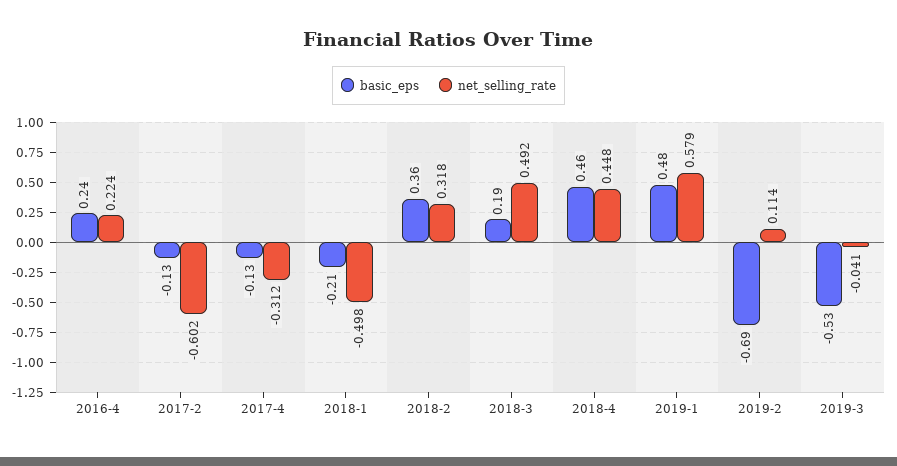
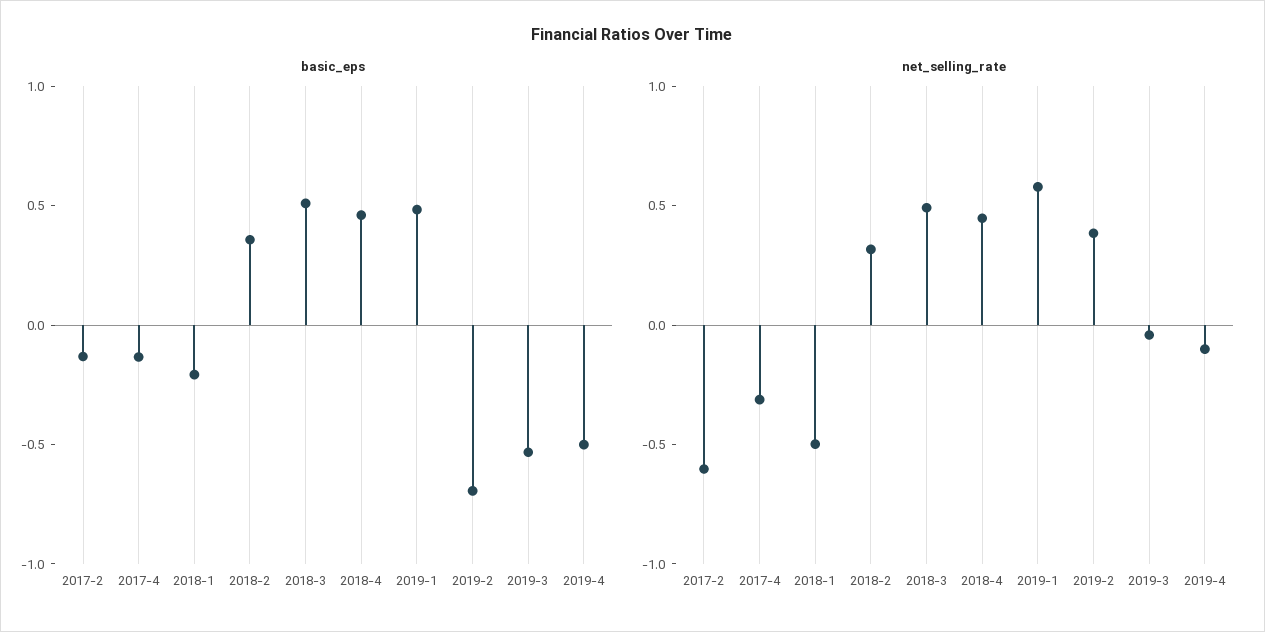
basic_eps, 2016-4: 0.24 -> none
net_selling_rate, 2016-4: 0.224 -> none
basic_eps, 2018-3: 0.19 -> 0.5
net_selling_rate, 2019-2: 0.114 -> 0.4
basic_eps, 2019-4: none -> -0.5
net_selling_rate, 2019-4: none -> -0.1

